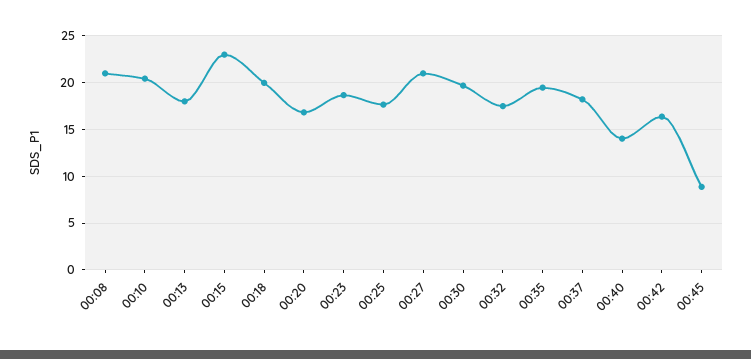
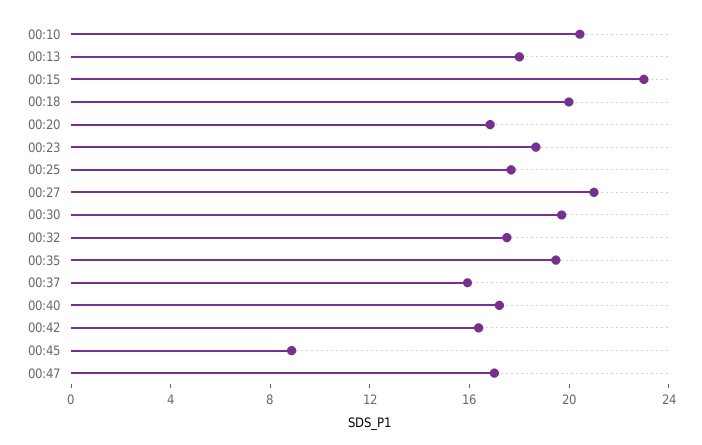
00:08: 21 -> none
00:37: 18 -> 16
00:40: 14 -> 17
00:47: none -> 17

